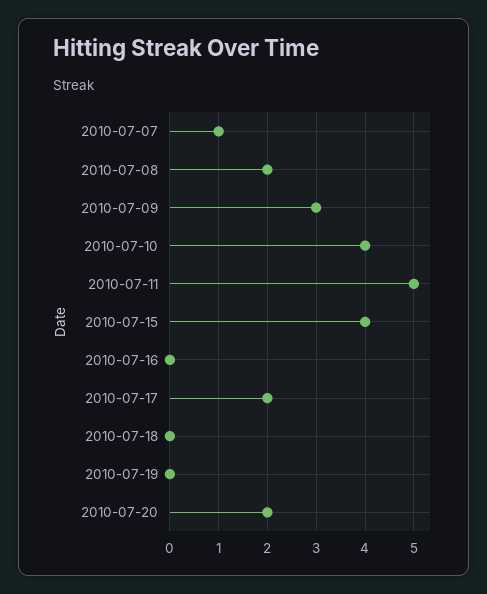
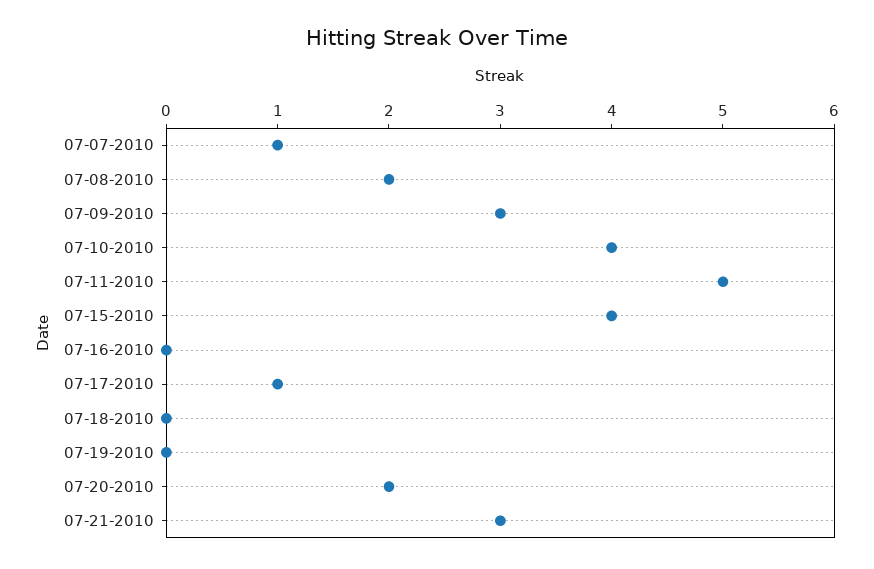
2010-07-17: 2 -> 1
07-21-2010: none -> 3

